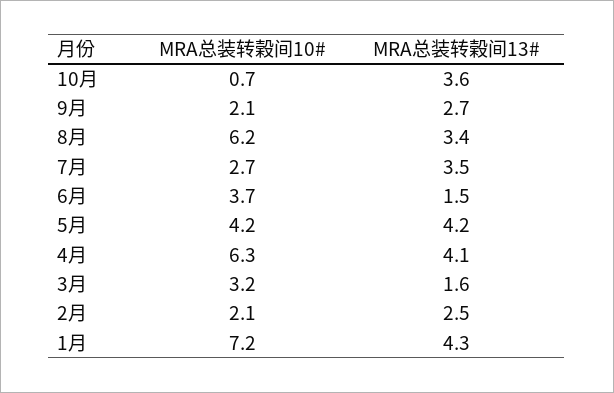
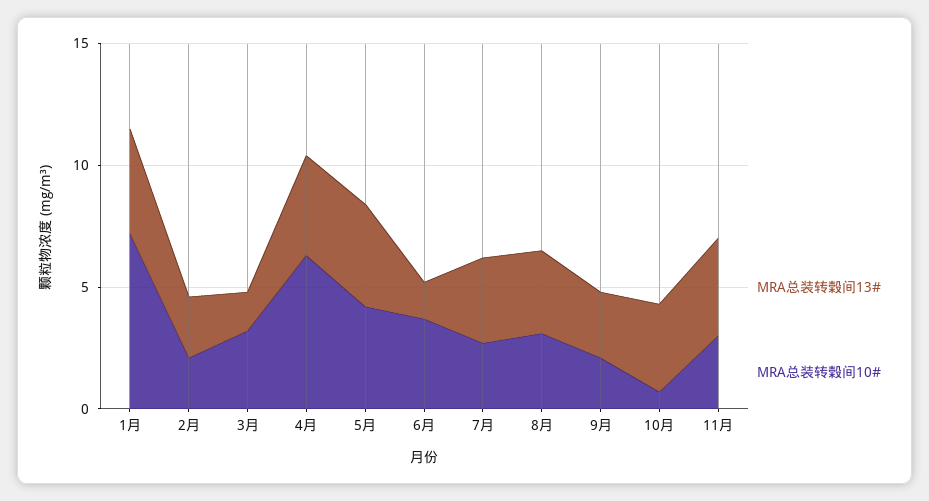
MRA总装转榖间10#, 8月: 6.2 -> 3
MRA总装转榖间13#, 11月: none -> 4
MRA总装转榖间10#, 11月: none -> 3

